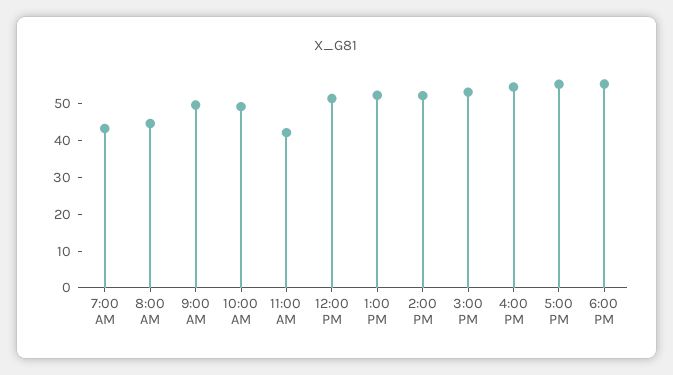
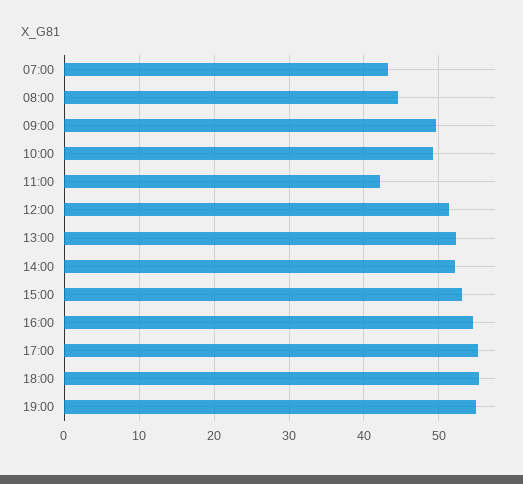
19:00: none -> 55

